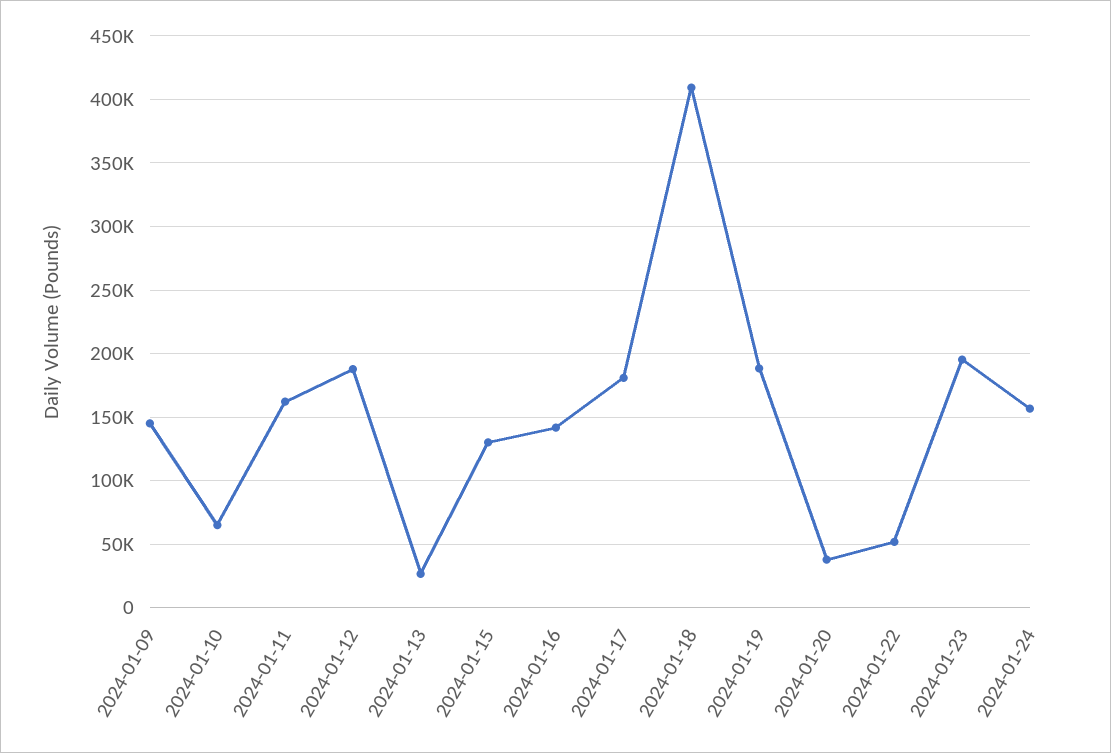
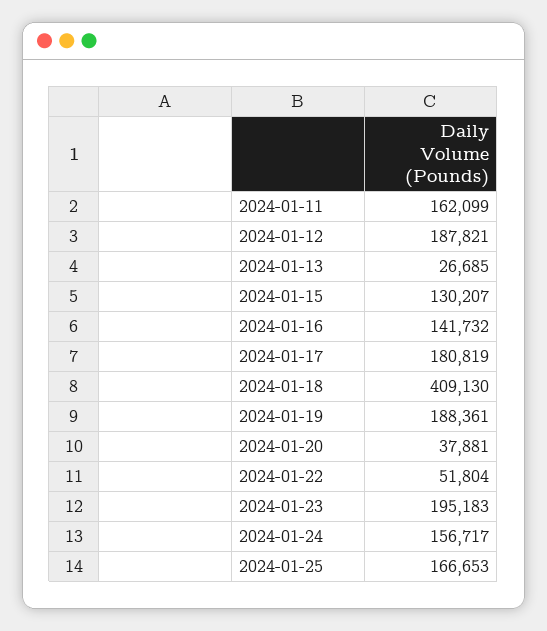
2024-01-09: 145000 -> none
2024-01-10: 65000 -> none
2024-01-25: none -> 166653

